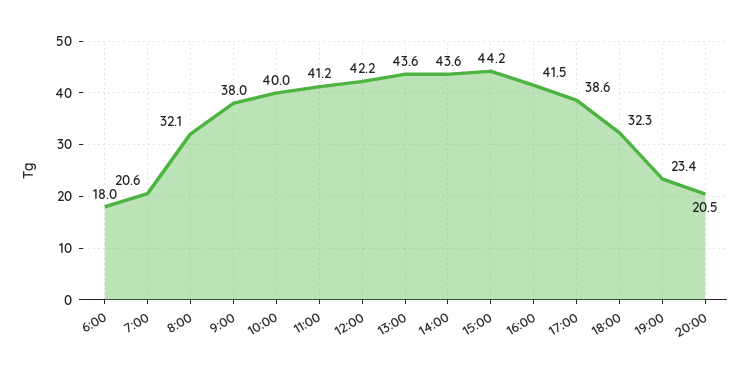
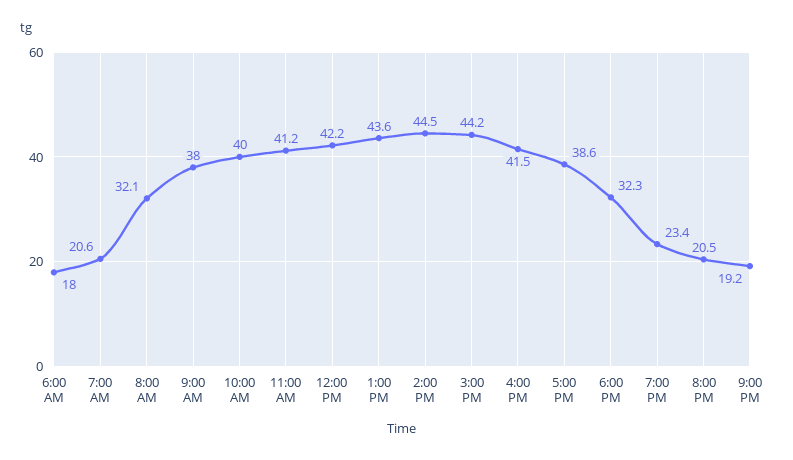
14:00: 43.6 -> 44.5
9:00 PM: none -> 19.2

